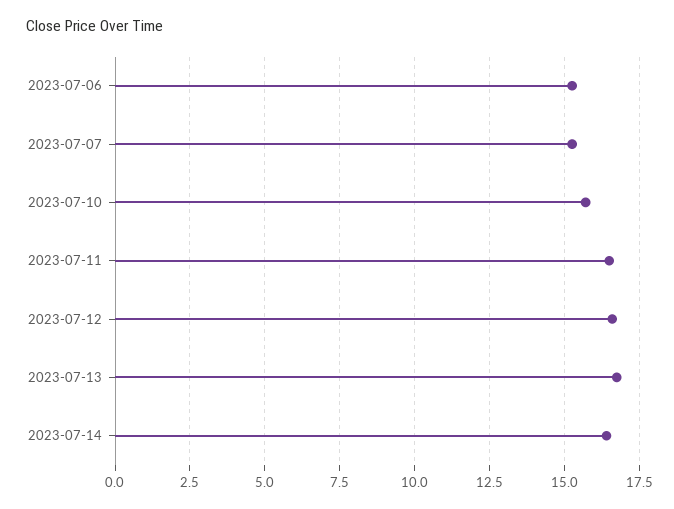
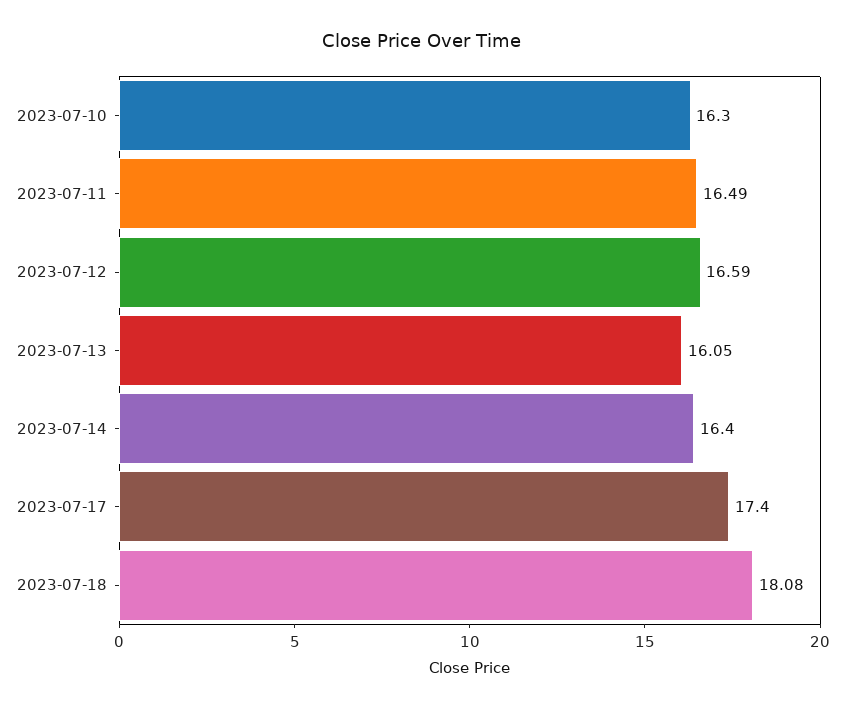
2023-07-06: 15.25 -> none
2023-07-07: 15.25 -> none
2023-07-10: 15.75 -> 16.3
2023-07-13: 16.75 -> 16.05
2023-07-17: none -> 17.4
2023-07-18: none -> 18.08

